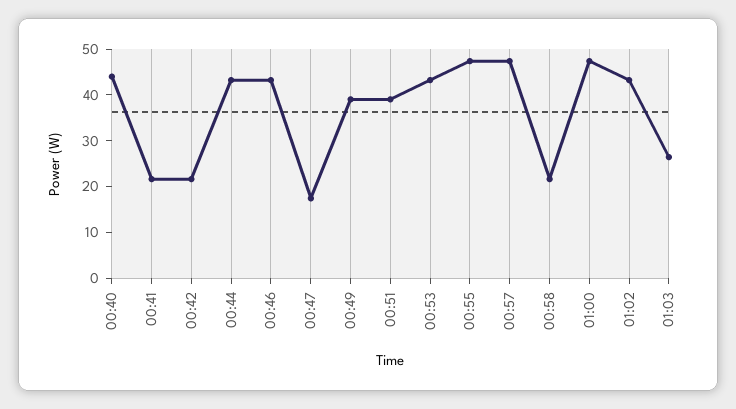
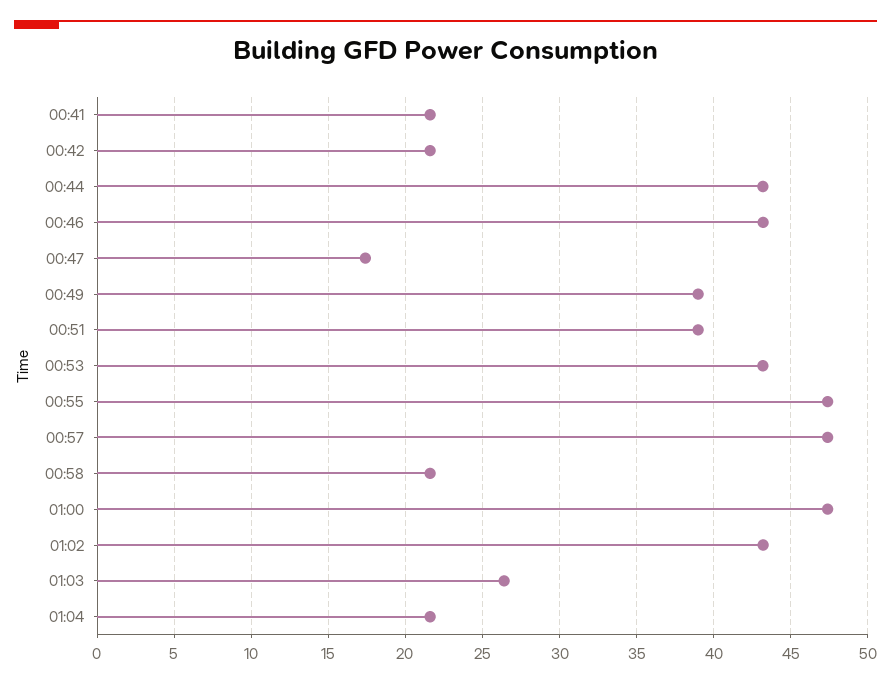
00:40: 44 -> none
01:04: none -> 21.5

